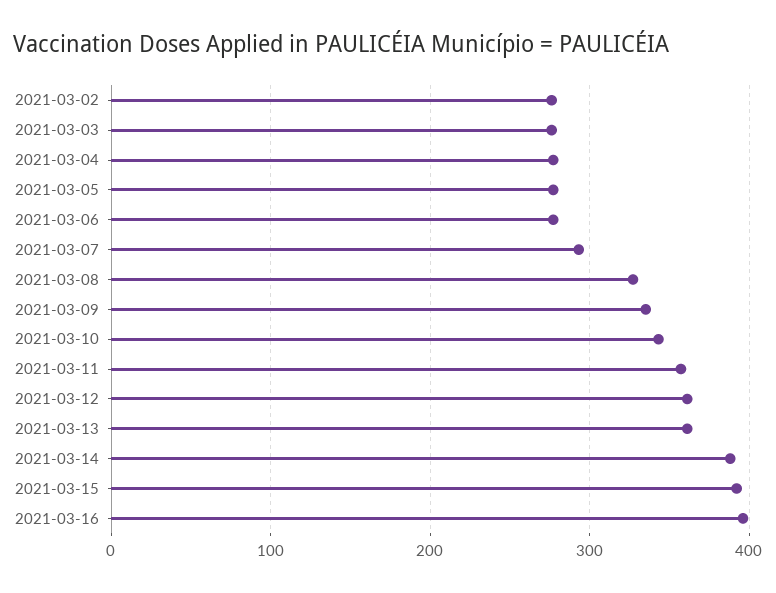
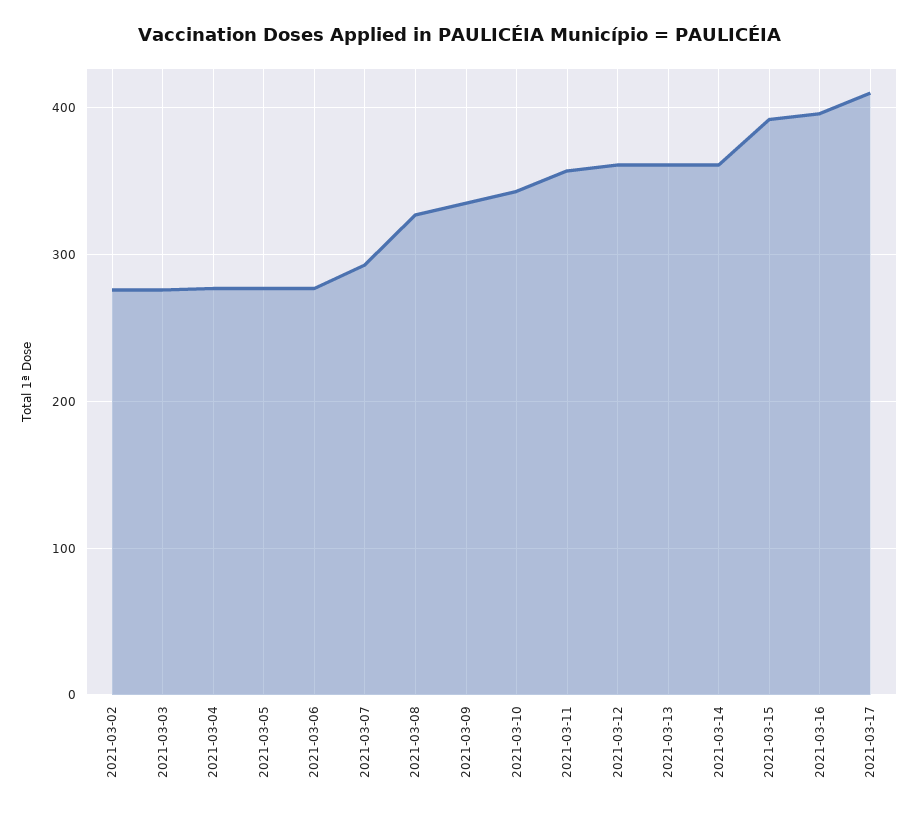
2021-03-14: 390 -> 360
2021-03-17: none -> 410

